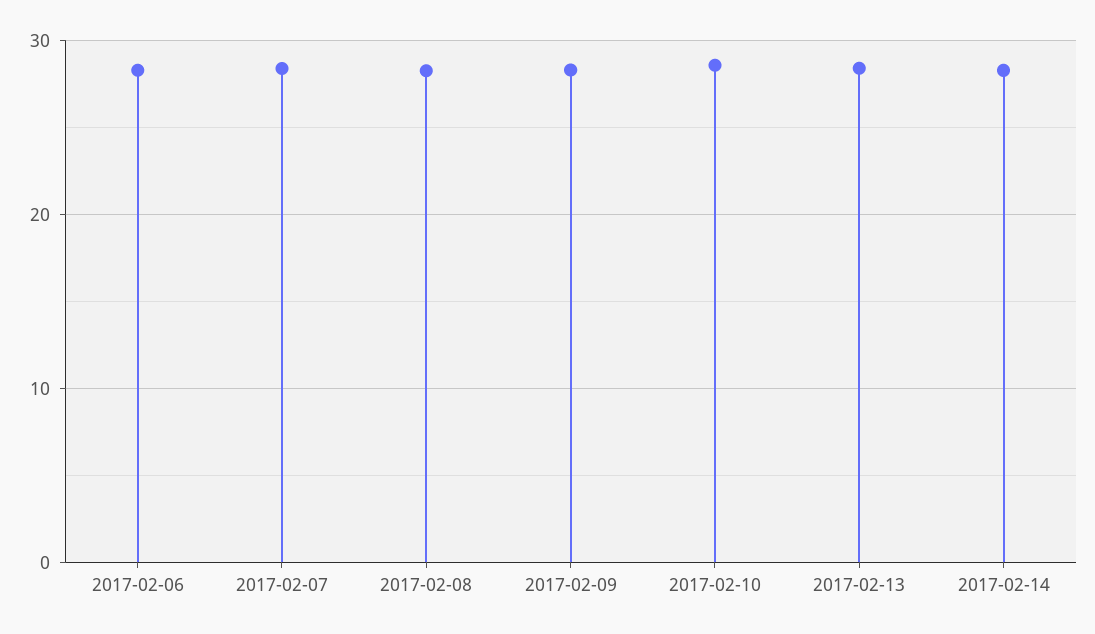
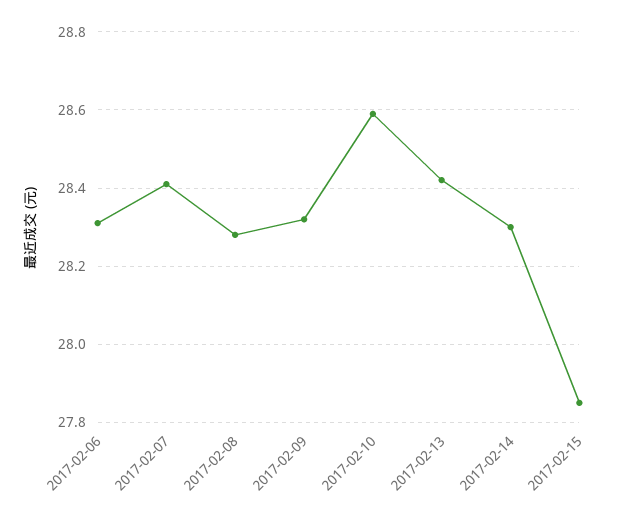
2017-02-15: none -> 27.85

